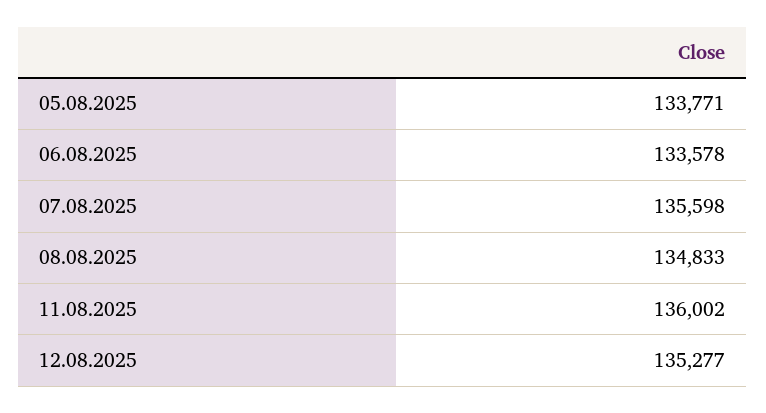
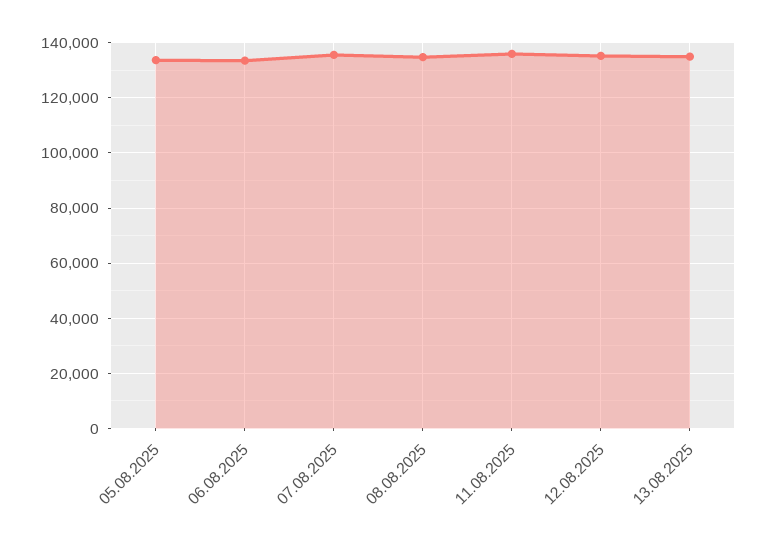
13.08.2025: none -> 135000

